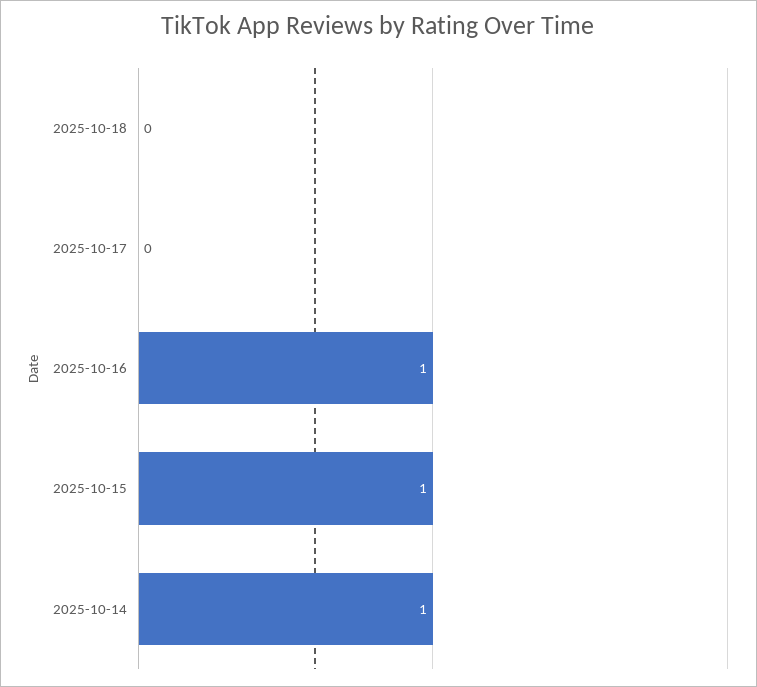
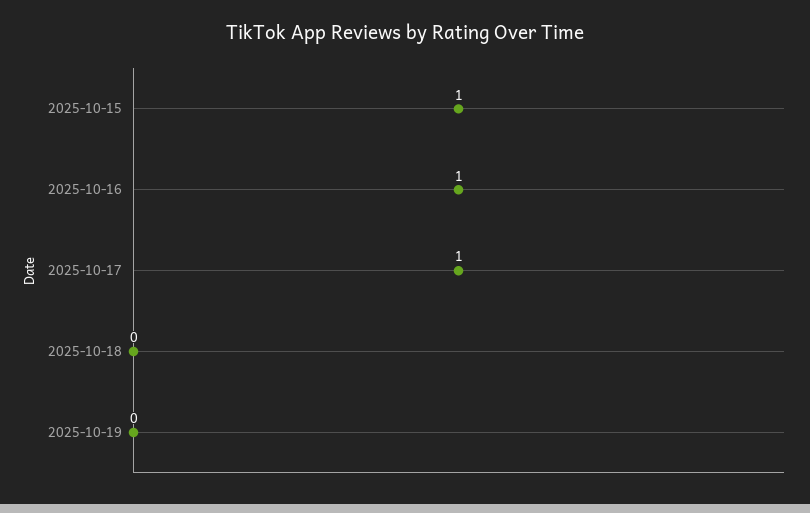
2025-10-17: 0 -> 1
2025-10-14: 1 -> none
2025-10-19: none -> 0

